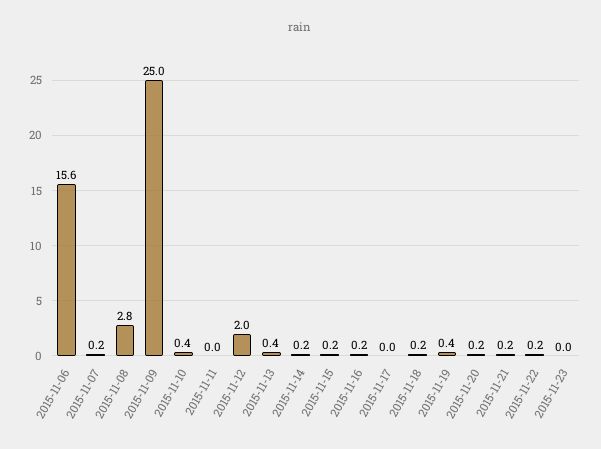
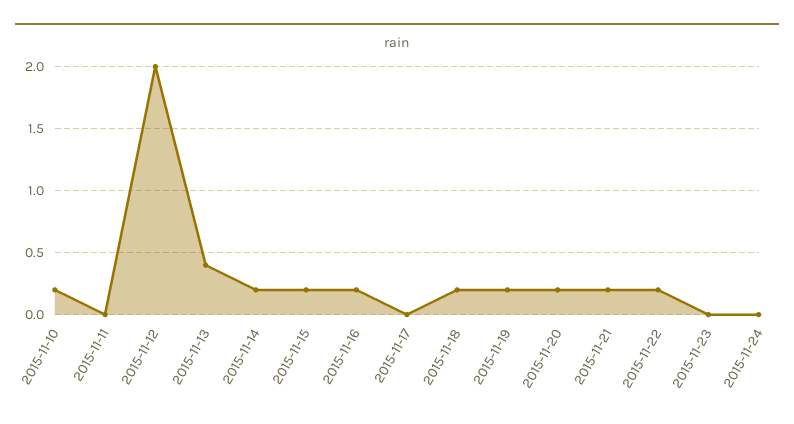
2015-11-06: 15.6 -> none
2015-11-07: 0.2 -> none
2015-11-08: 2.8 -> none
2015-11-09: 25 -> none
2015-11-10: 0.4 -> 0.2
2015-11-19: 0.4 -> 0.2
2015-11-24: none -> 0

